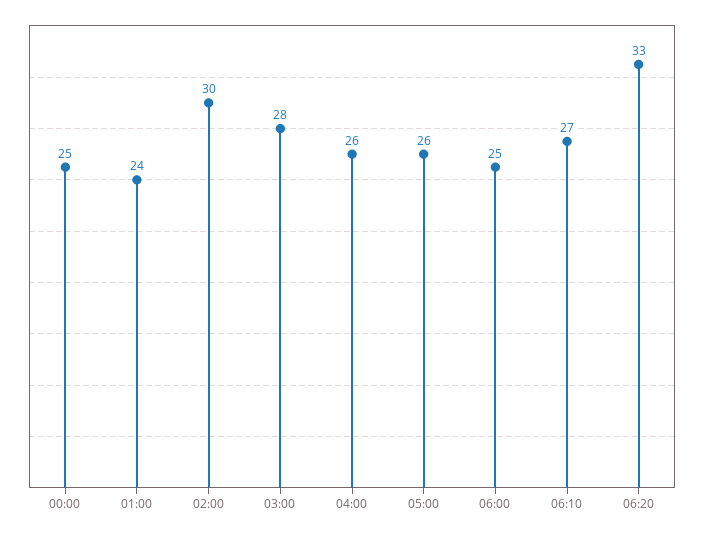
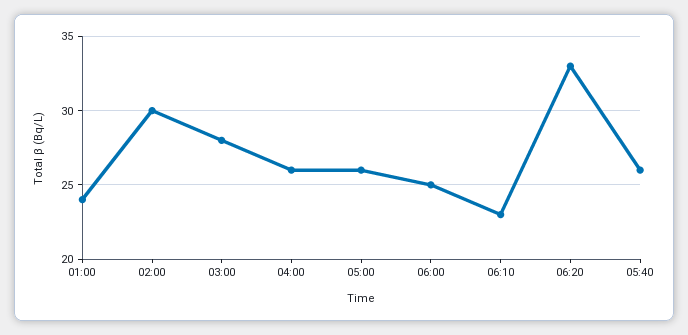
00:00: 25 -> none
06:10: 27 -> 23
05:40: none -> 26

